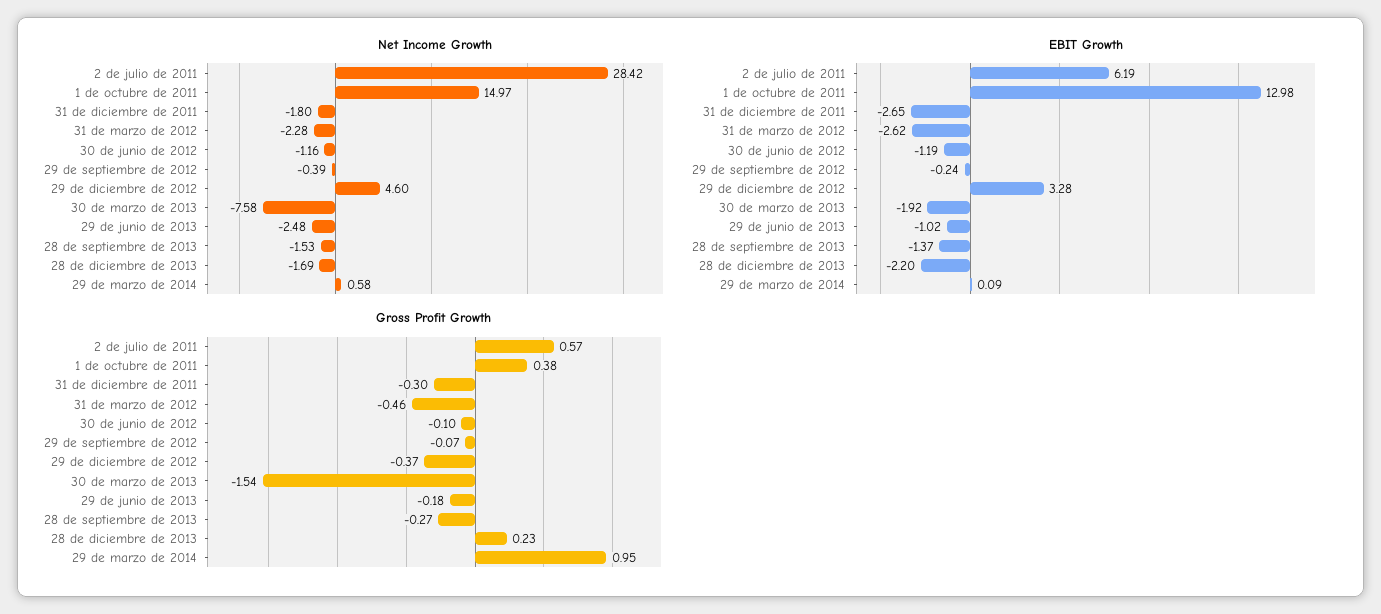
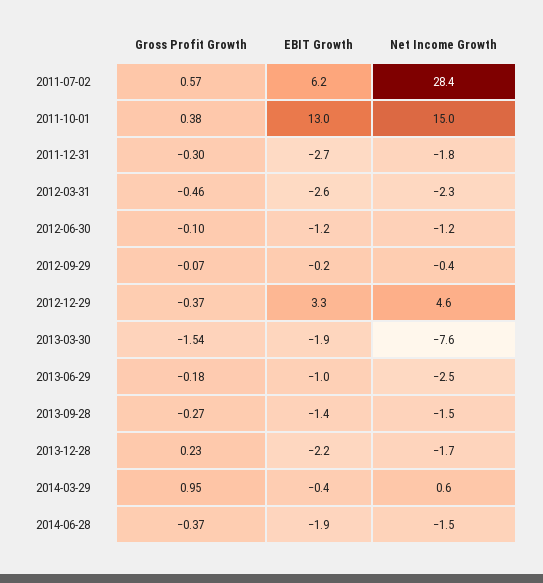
EBIT Growth, 29 de marzo de 2014: 0.09 -> -0.4
Gross Profit Growth, 2014-06-28: none -> -0.37
EBIT Growth, 2014-06-28: none -> -1.9
Net Income Growth, 2014-06-28: none -> -1.5

